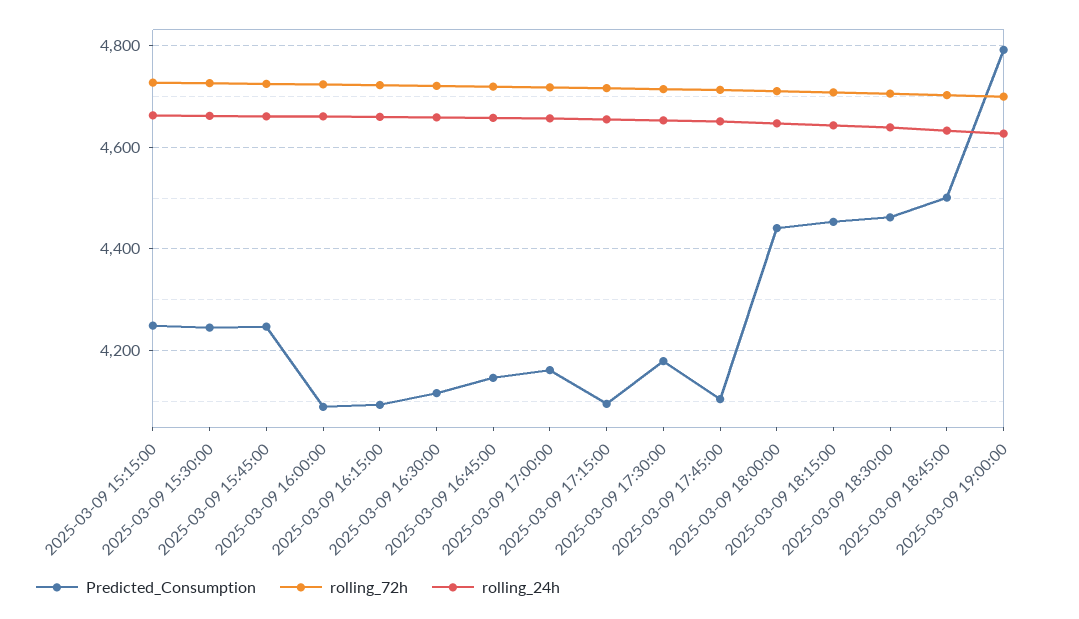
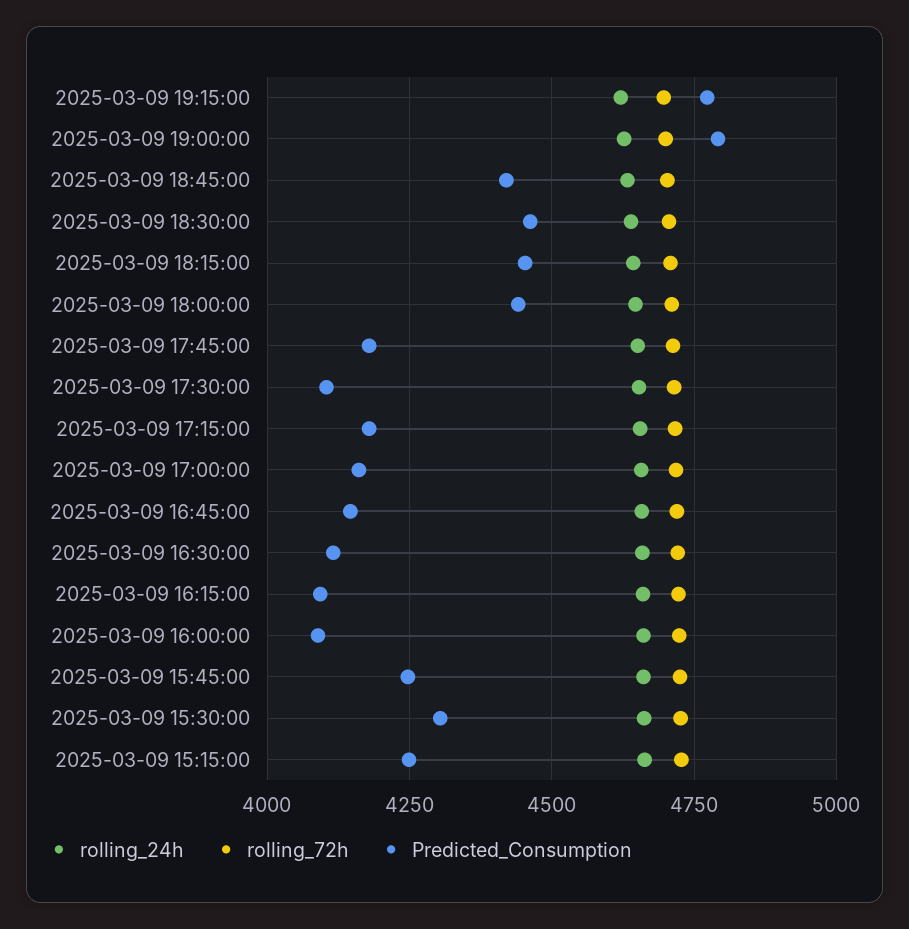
Predicted_Consumption, 2025-03-09 15:30:00: 4240 -> 4300
Predicted_Consumption, 2025-03-09 17:15:00: 4100 -> 4175
Predicted_Consumption, 2025-03-09 17:30:00: 4180 -> 4100
Predicted_Consumption, 2025-03-09 17:45:00: 4100 -> 4175
Predicted_Consumption, 2025-03-09 18:45:00: 4500 -> 4425
rolling_24h, 2025-03-09 19:15:00: none -> 4625
rolling_72h, 2025-03-09 19:15:00: none -> 4700
Predicted_Consumption, 2025-03-09 19:15:00: none -> 4775

